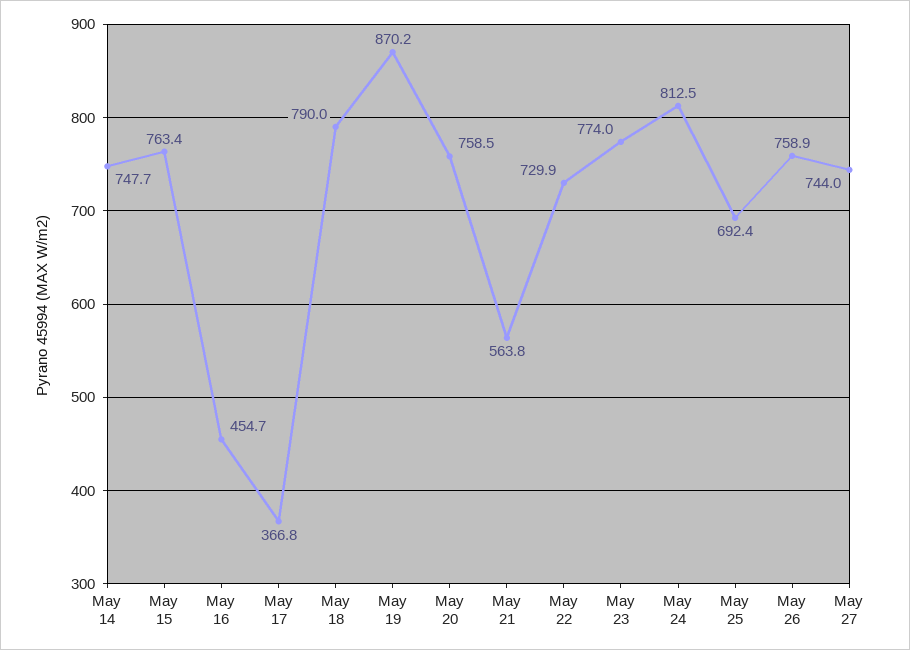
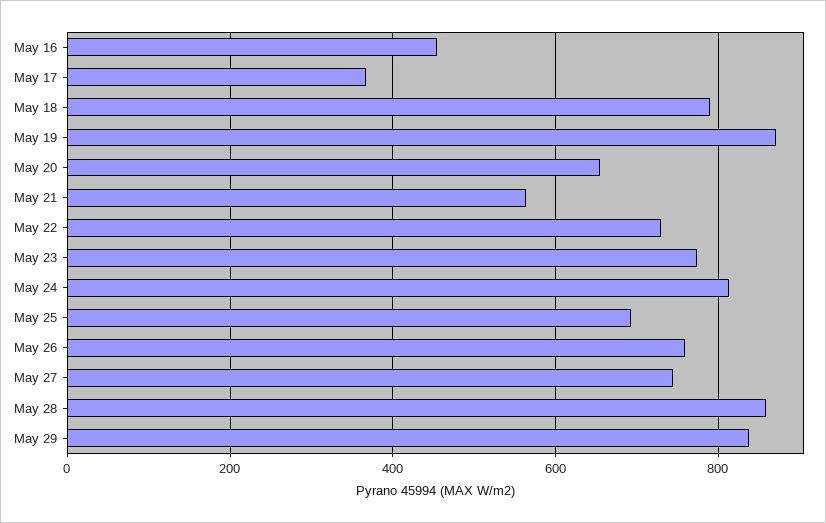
May 14: 747.7 -> none
May 15: 763.4 -> none
May 20: 758.5 -> 660
May 28: none -> 860
May 29: none -> 840

